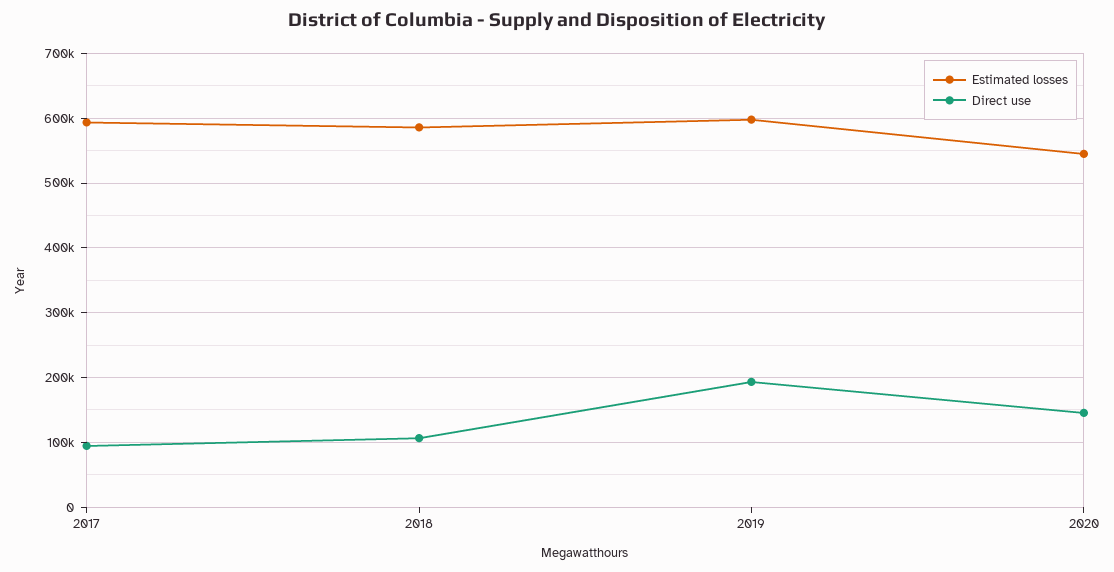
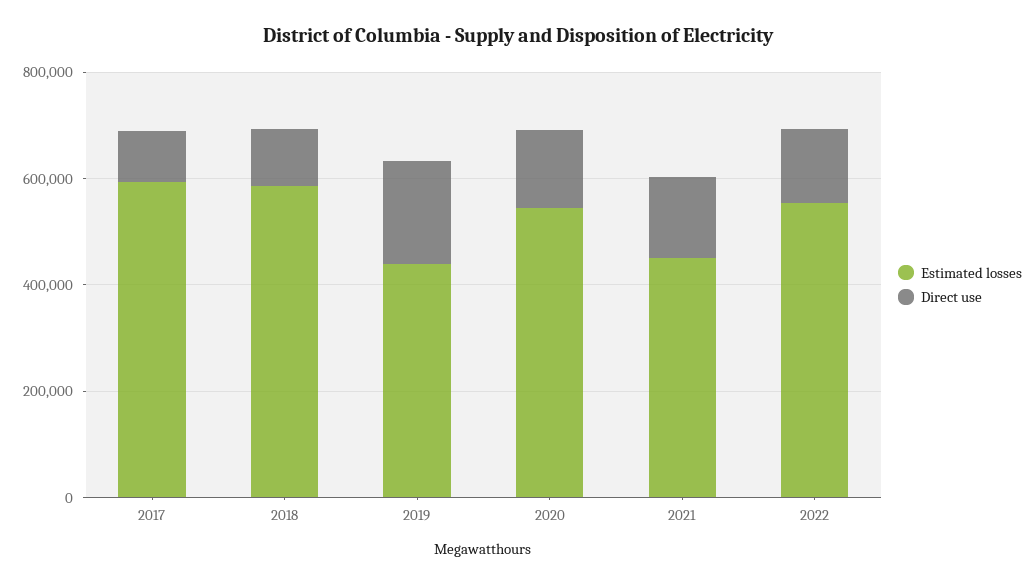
Estimated losses, 2019: 600000 -> 450000
Estimated losses, 2021: none -> 450000
Direct use, 2021: none -> 150000
Estimated losses, 2022: none -> 550000
Direct use, 2022: none -> 150000

